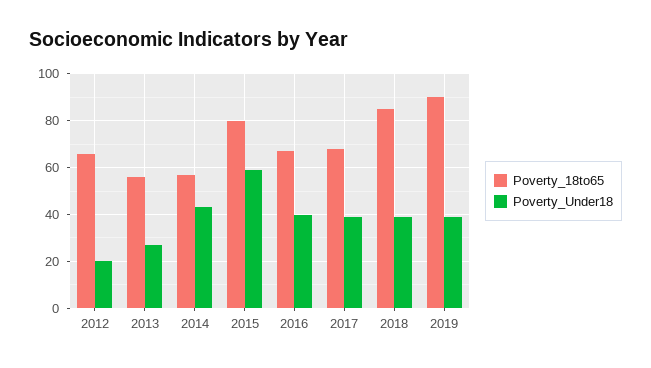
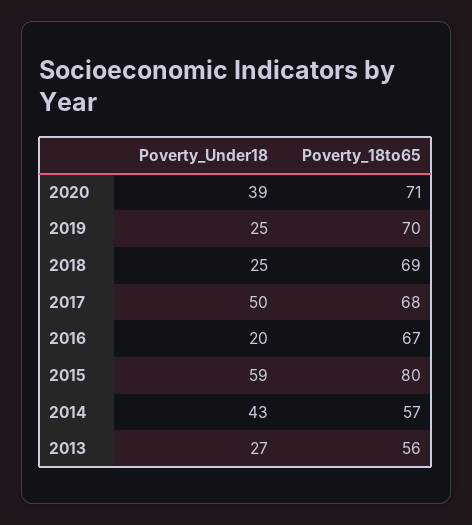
Poverty_18to65, 2012: 65 -> none
Poverty_Under18, 2012: 20 -> none
Poverty_Under18, 2016: 40 -> 20
Poverty_Under18, 2017: 40 -> 50
Poverty_18to65, 2018: 85 -> 69
Poverty_Under18, 2018: 40 -> 25
Poverty_18to65, 2019: 90 -> 70
Poverty_Under18, 2019: 40 -> 25
Poverty_Under18, 2020: none -> 39
Poverty_18to65, 2020: none -> 71

